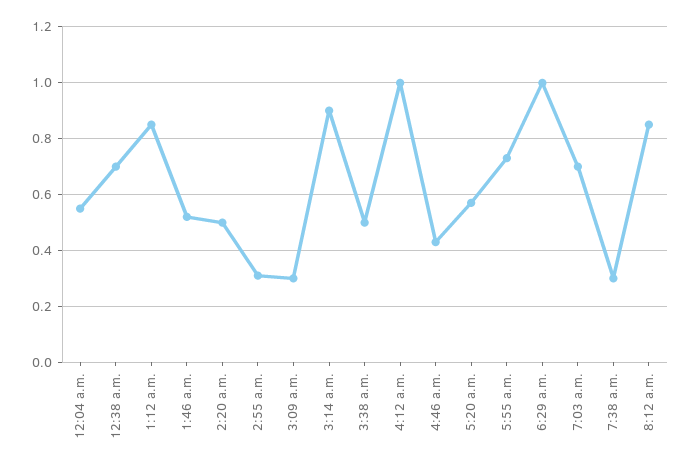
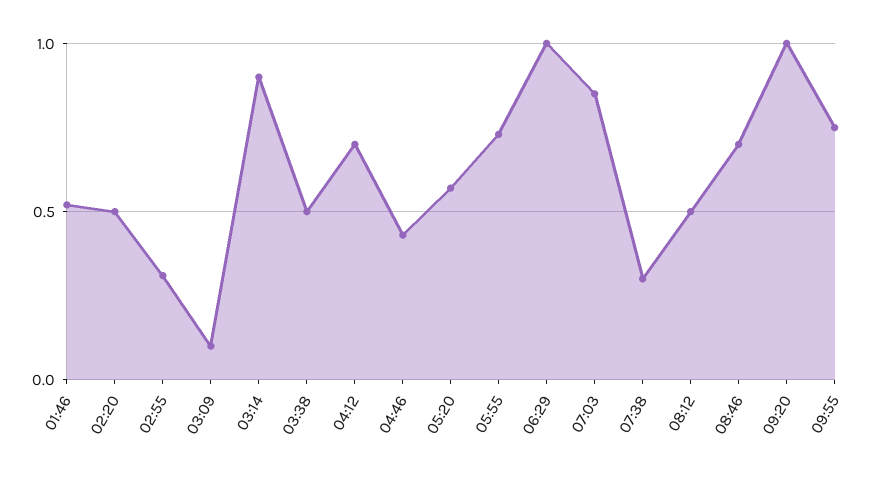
12:04 a.m.: 0.55 -> none
12:38 a.m.: 0.7 -> none
1:12 a.m.: 0.85 -> none
3:09 a.m.: 0.3 -> 0.1
4:12 a.m.: 1 -> 0.7
7:03 a.m.: 0.7 -> 0.85
8:12 a.m.: 0.85 -> 0.5
08:46: none -> 0.7
09:20: none -> 1
09:55: none -> 0.75

